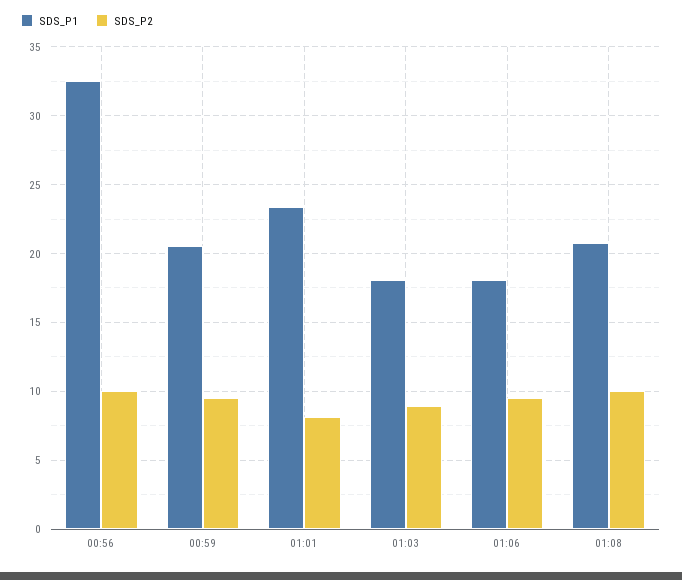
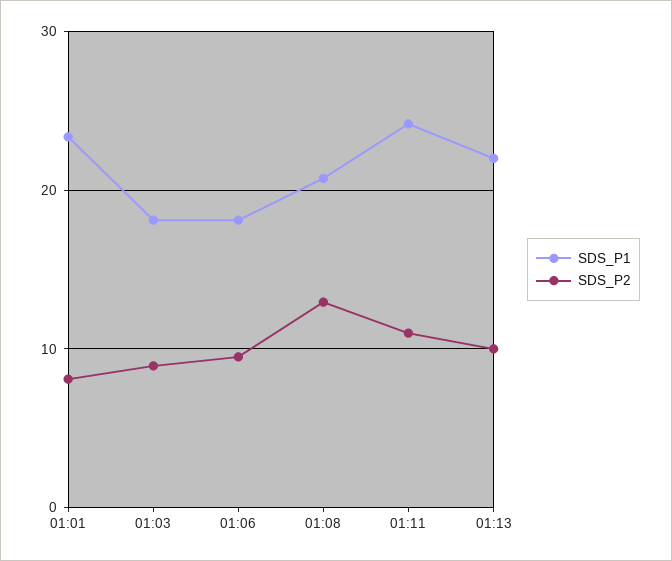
SDS_P1, 00:56: 32.5 -> none
SDS_P2, 00:56: 10 -> none
SDS_P1, 00:59: 20.5 -> none
SDS_P2, 00:59: 9.5 -> none
SDS_P2, 01:08: 10 -> 13
SDS_P1, 01:11: none -> 24
SDS_P2, 01:11: none -> 11
SDS_P1, 01:13: none -> 22
SDS_P2, 01:13: none -> 10

